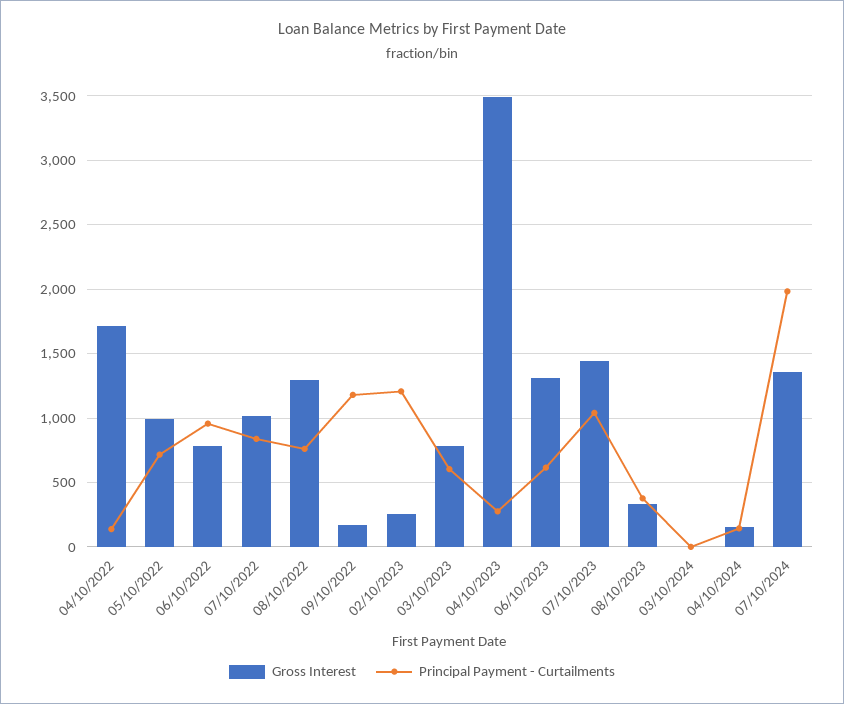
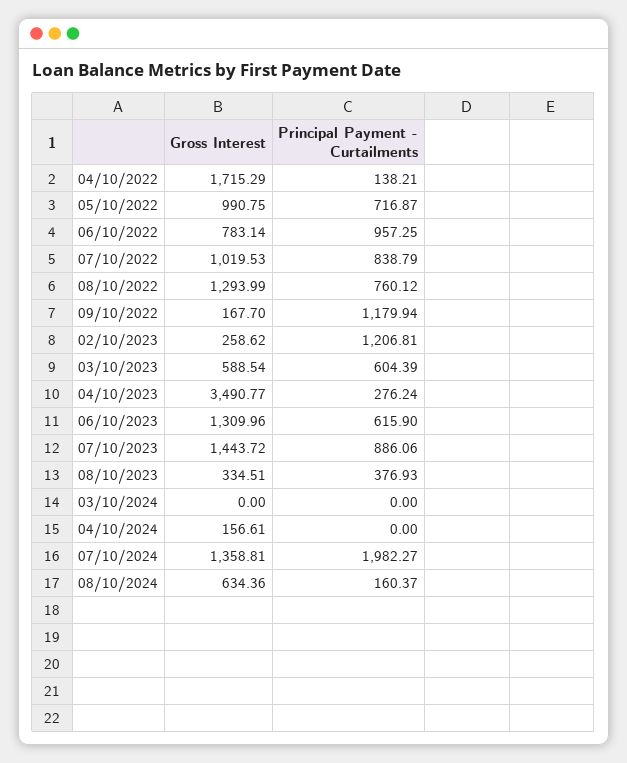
Gross Interest, 03/10/2023: 800 -> 588.54
Principal Payment - Curtailments, 07/10/2023: 1050 -> 886.06
Principal Payment - Curtailments, 04/10/2024: 150 -> 0
Gross Interest, 08/10/2024: none -> 634.36
Principal Payment - Curtailments, 08/10/2024: none -> 160.37

